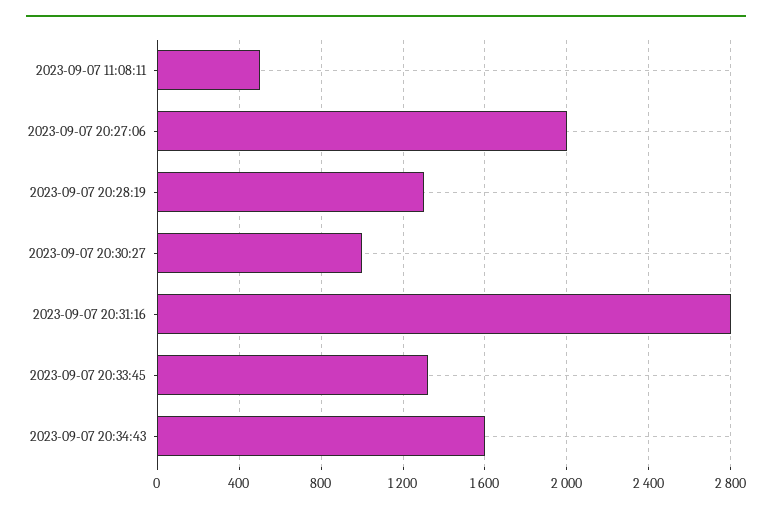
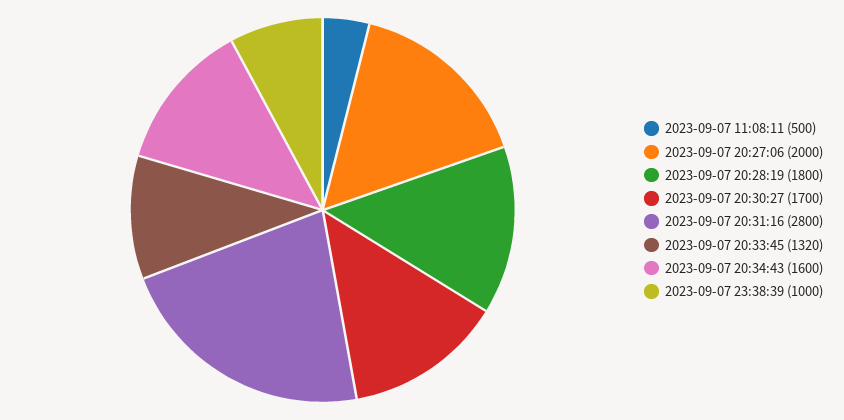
2023-09-07 20:28:19: 1300 -> 1800
2023-09-07 20:30:27: 1000 -> 1700
2023-09-07 23:38:39: none -> 1000

